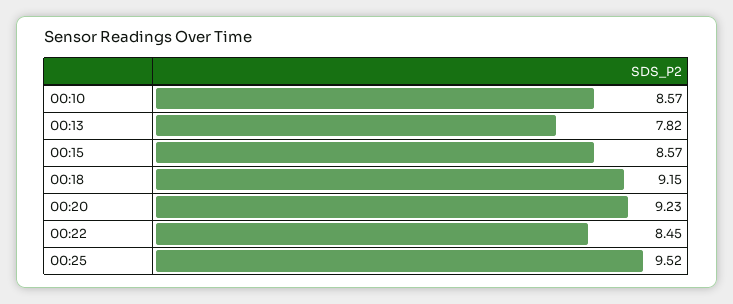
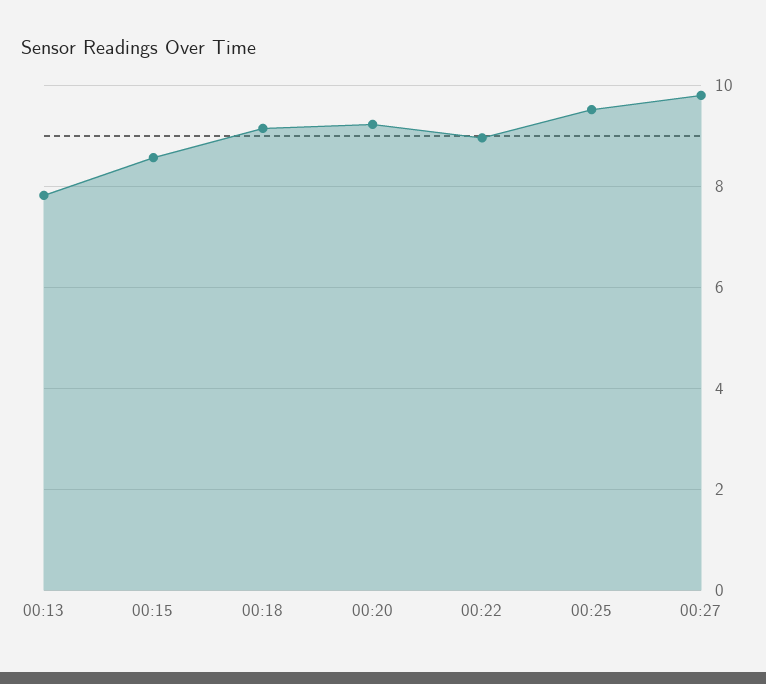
00:10: 8.57 -> none
00:22: 8.45 -> 9
00:27: none -> 9.8

